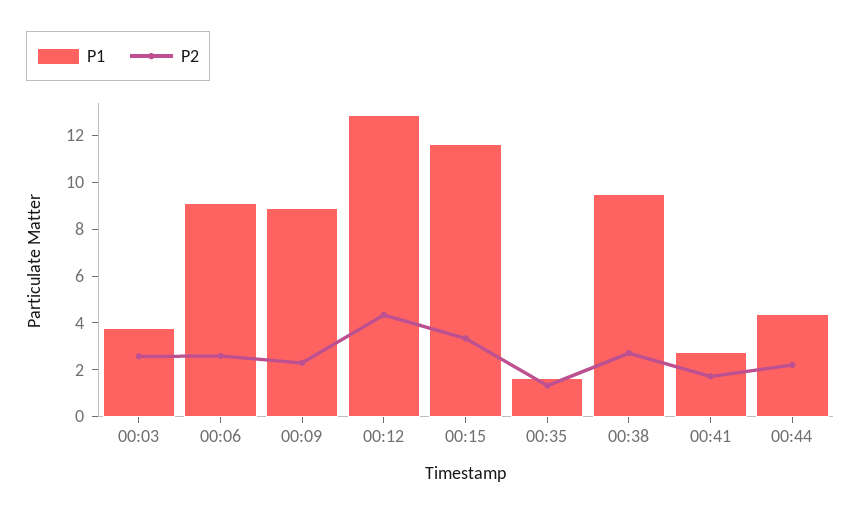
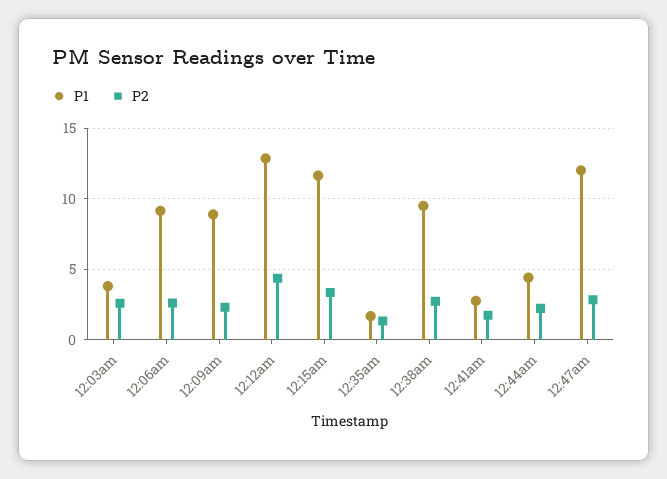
P1, 12:47am: none -> 12
P2, 12:47am: none -> 3

